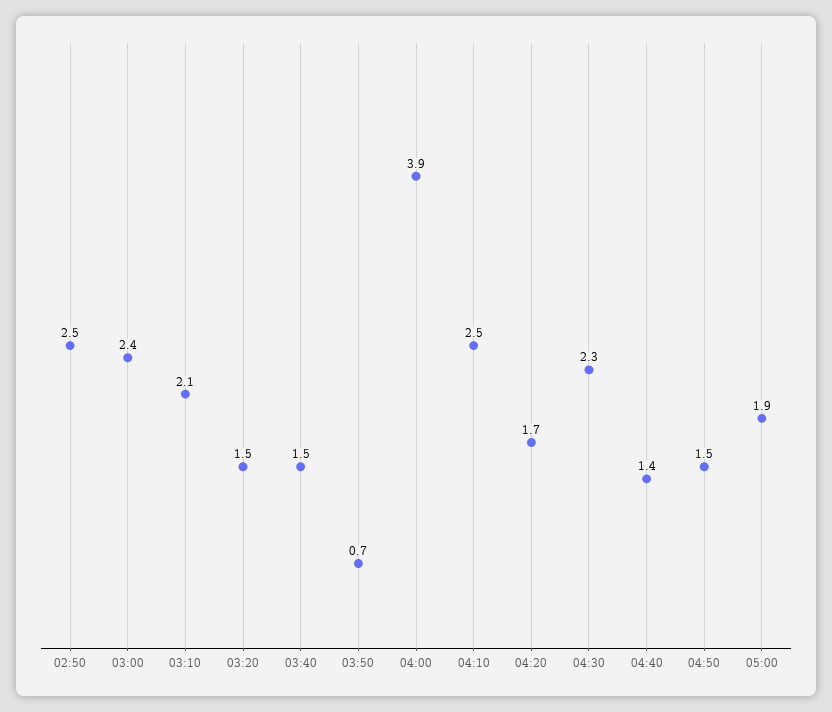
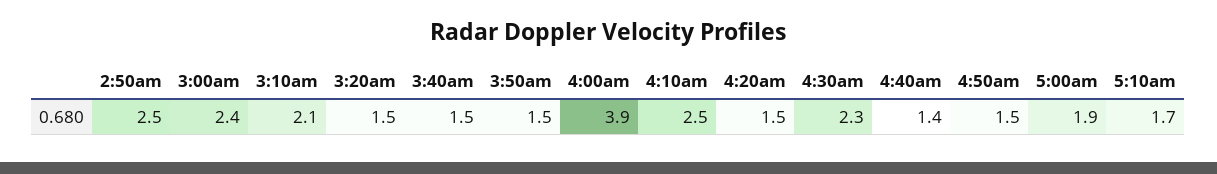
03:50: 0.7 -> 1.5
04:20: 1.7 -> 1.5
5:10am: none -> 1.7

